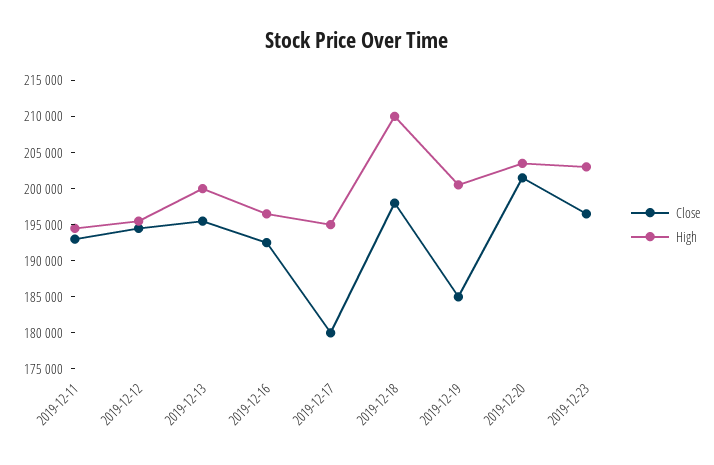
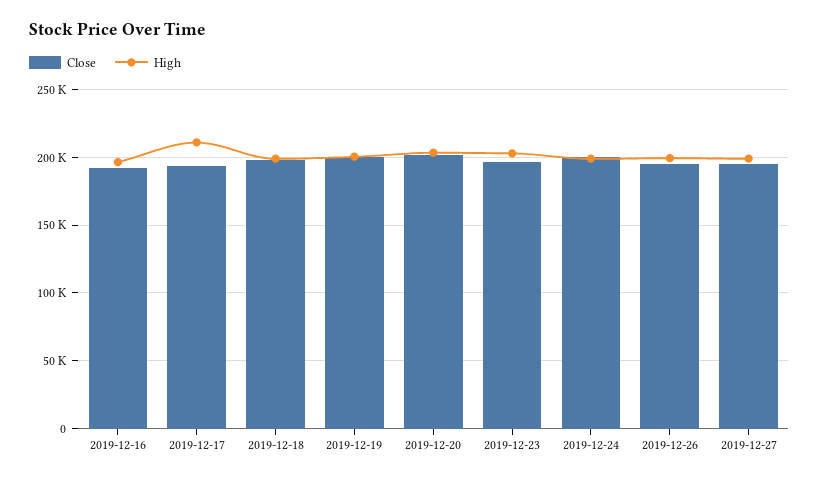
Close, 2019-12-11: 192500 -> none
High, 2019-12-11: 195000 -> none
Close, 2019-12-12: 195000 -> none
High, 2019-12-12: 195000 -> none
Close, 2019-12-13: 195000 -> none
High, 2019-12-13: 200000 -> none
Close, 2019-12-17: 180000 -> 195000
High, 2019-12-17: 195000 -> 210000
High, 2019-12-18: 210000 -> 200000
Close, 2019-12-19: 185000 -> 200000
Close, 2019-12-24: none -> 200000
High, 2019-12-24: none -> 200000
Close, 2019-12-26: none -> 195000
High, 2019-12-26: none -> 200000
Close, 2019-12-27: none -> 195000
High, 2019-12-27: none -> 200000

